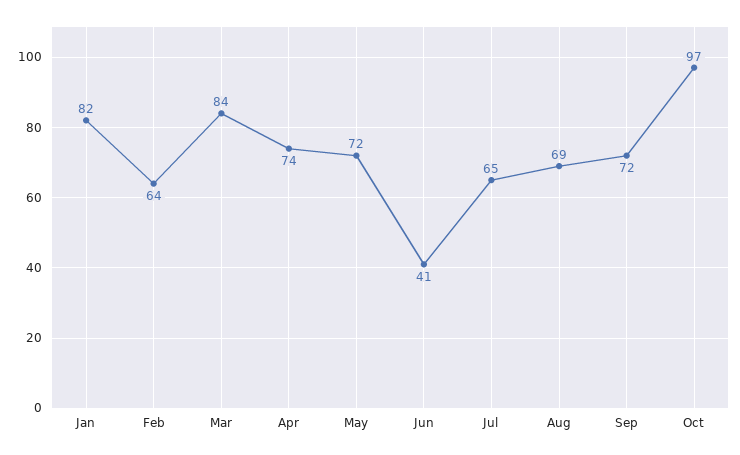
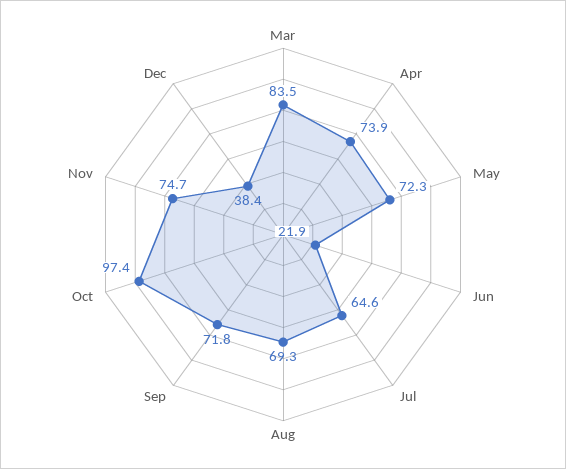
Jan: 82 -> none
Feb: 64 -> none
Jun: 41 -> 21.9
Nov: none -> 74.7
Dec: none -> 38.4

